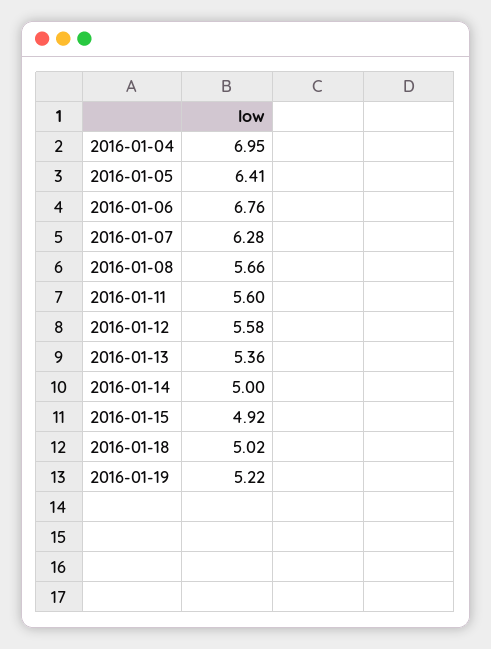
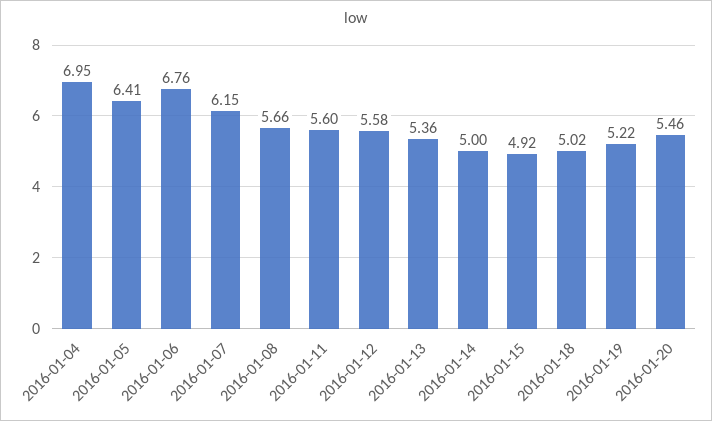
2016-01-07: 6.28 -> 6.15
2016-01-20: none -> 5.46

